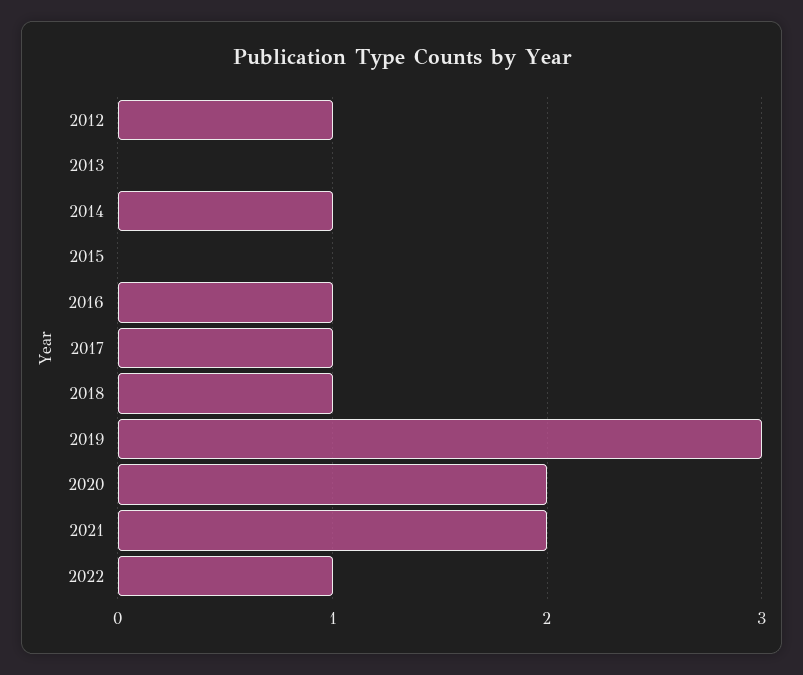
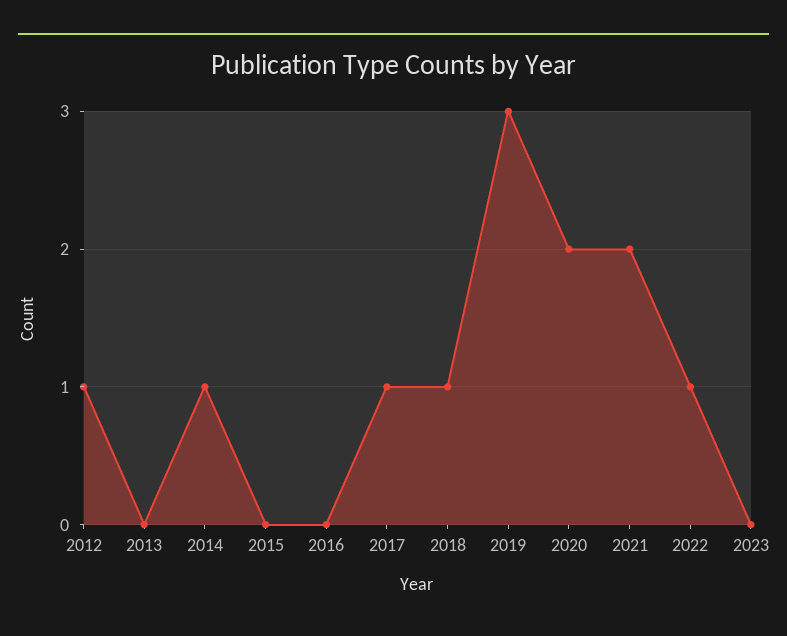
2016: 1 -> 0
2023: none -> 0

